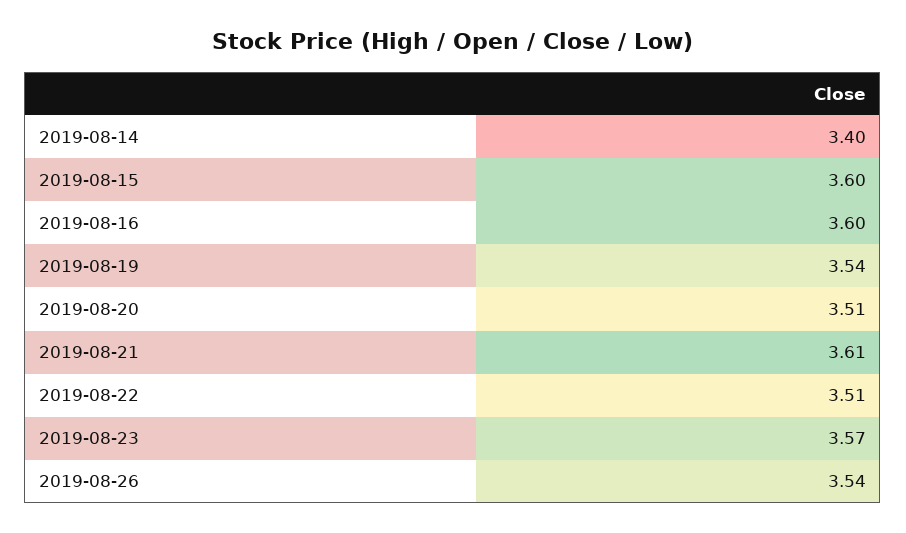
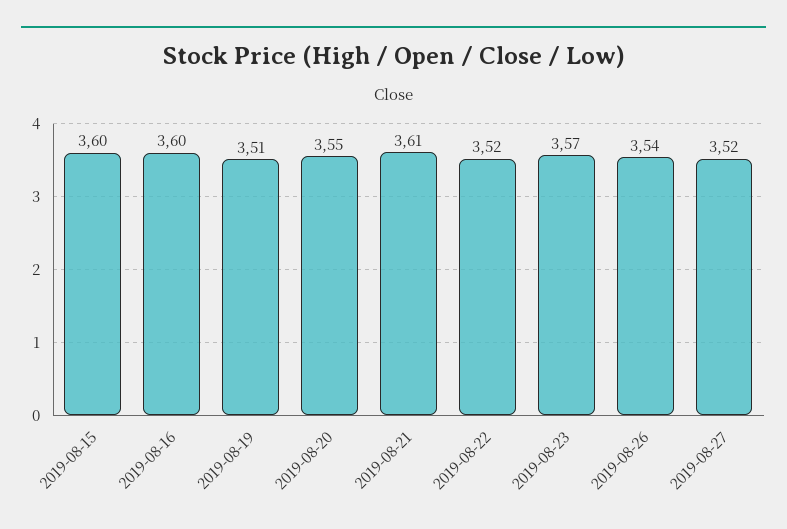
2019-08-14: 3.4 -> none
2019-08-19: 3.54 -> 3.51
2019-08-20: 3.51 -> 3.55
2019-08-22: 3.51 -> 3.52
2019-08-27: none -> 3.52

